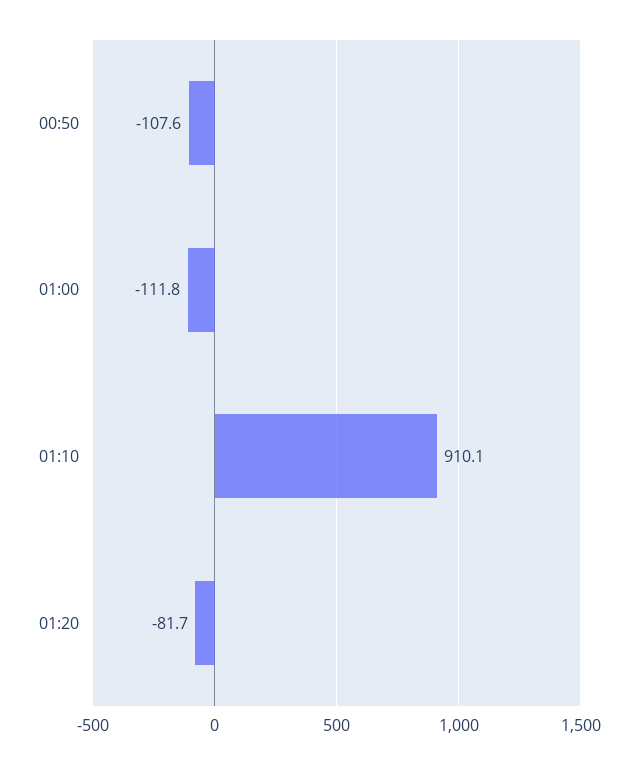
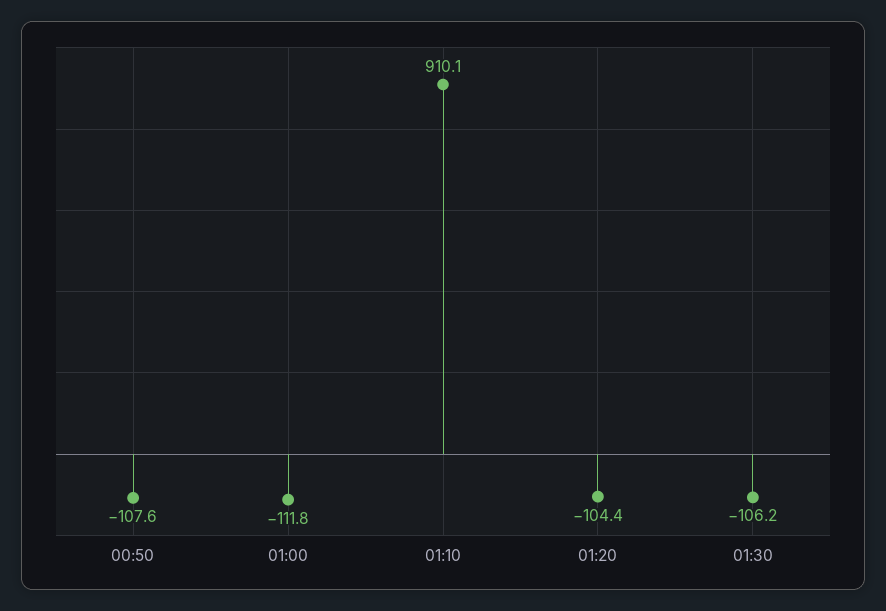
01:20: -81.7 -> -104.4
01:30: none -> -106.2

